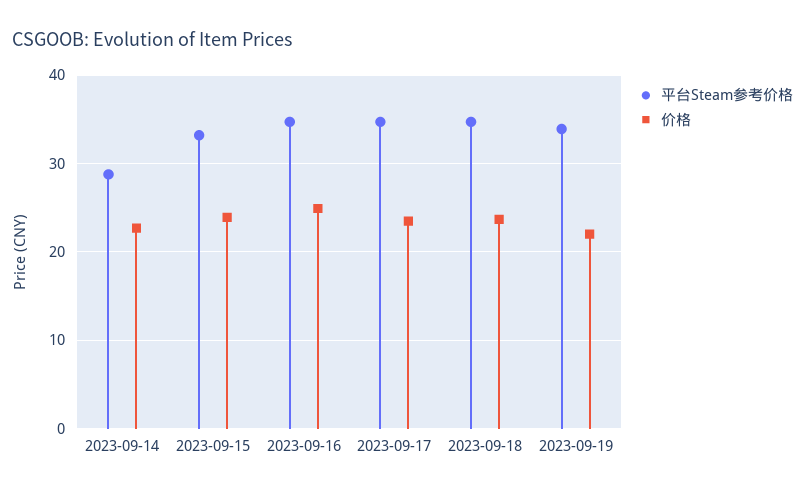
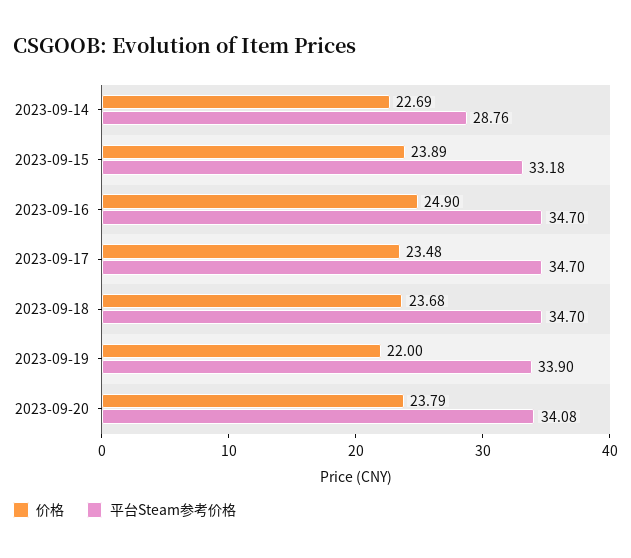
价格, 2023-09-20: none -> 23.79
平台Steam参考价格, 2023-09-20: none -> 34.08

